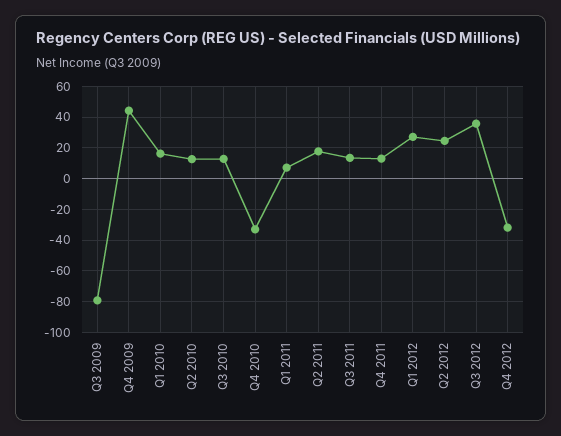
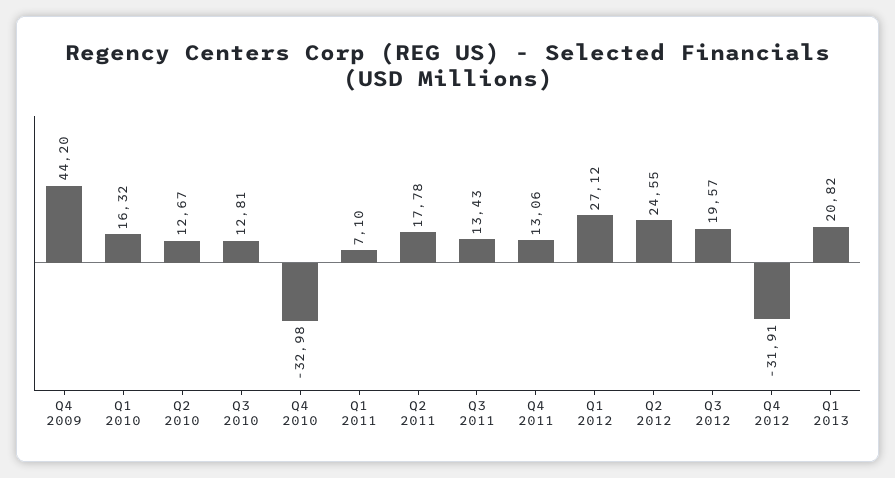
Q3 2009: -80 -> none
Q3 2012: 35 -> 19.57
Q1 2013: none -> 20.82

